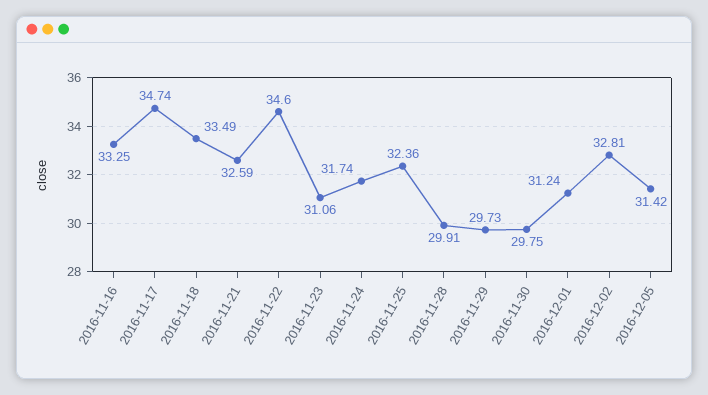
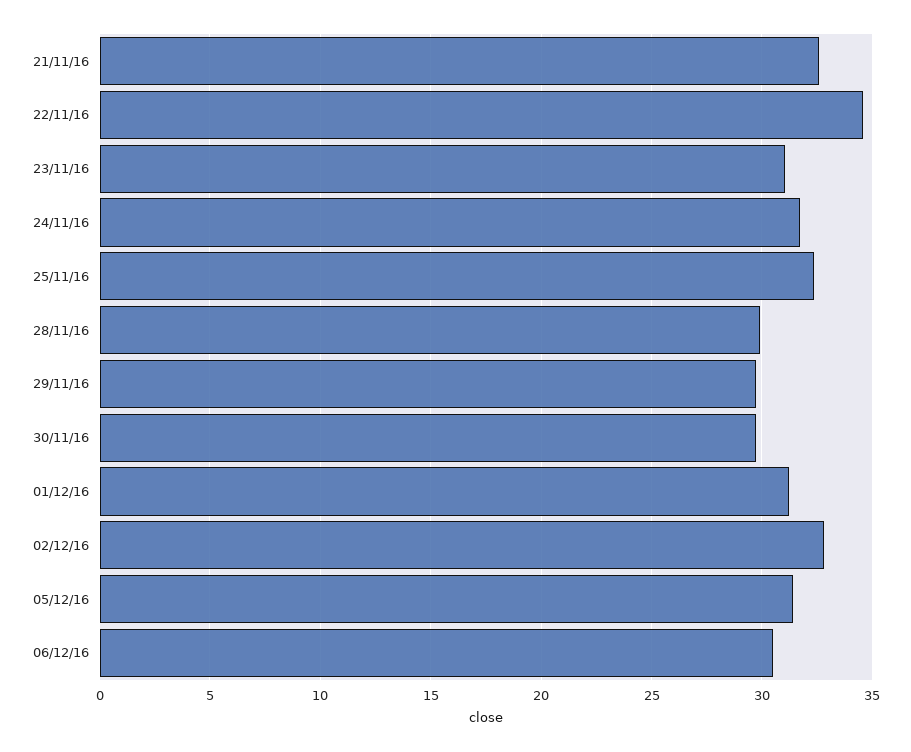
2016-11-16: 33.25 -> none
2016-11-17: 34.74 -> none
2016-11-18: 33.49 -> none
06/12/16: none -> 30.5

